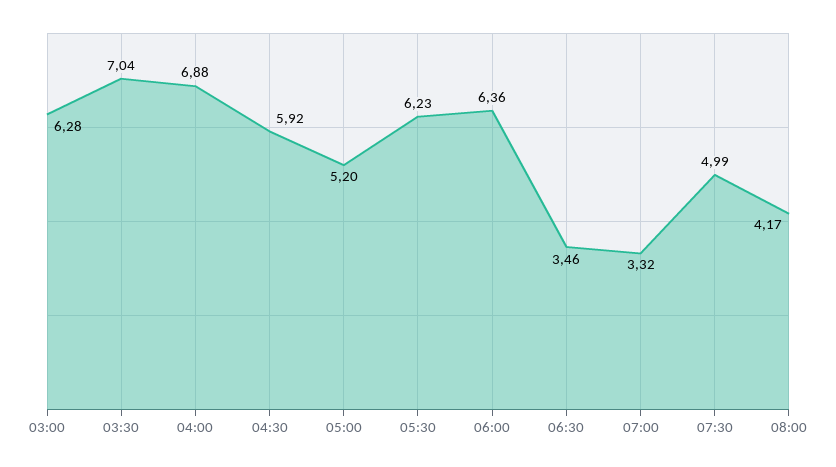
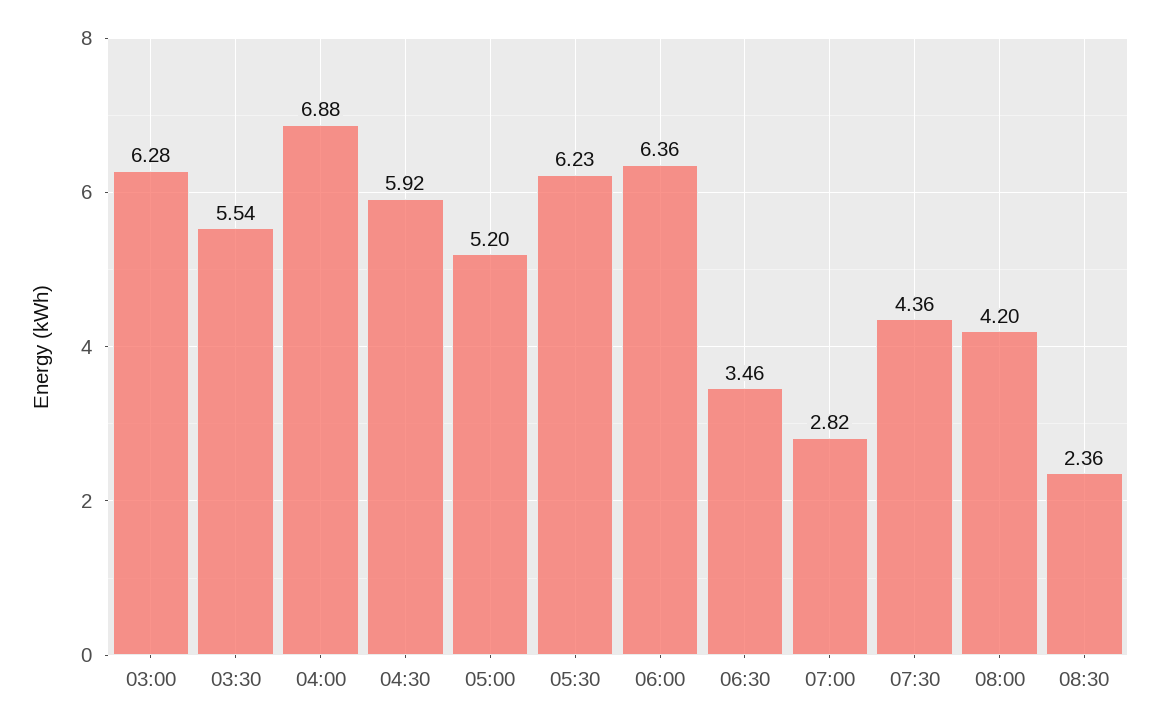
03:30: 7.04 -> 5.54
07:00: 3.32 -> 2.82
07:30: 4.99 -> 4.36
08:00: 4.17 -> 4.2
08:30: none -> 2.36

